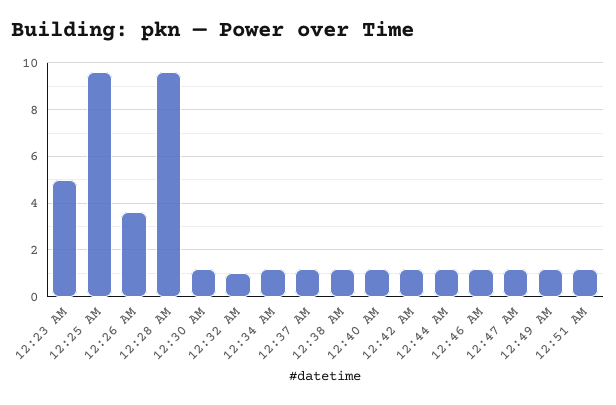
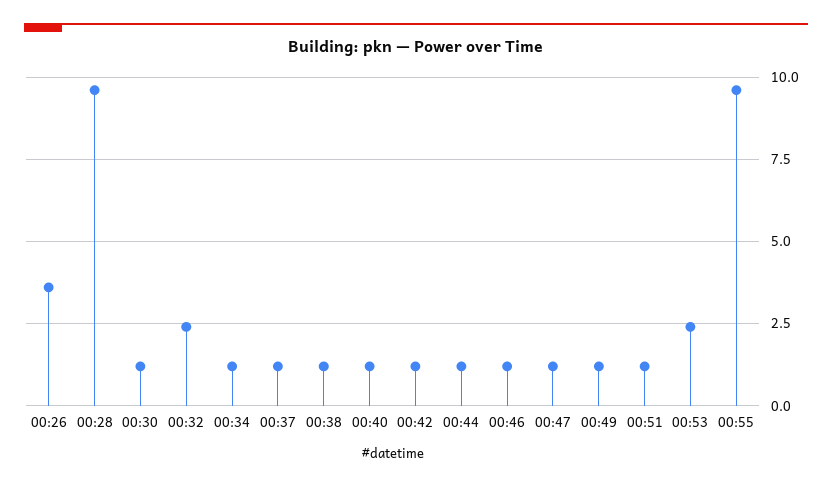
12:23 AM: 5 -> none
12:25 AM: 9.5 -> none
12:32 AM: 1 -> 2.5
00:53: none -> 2.5
00:55: none -> 9.5

